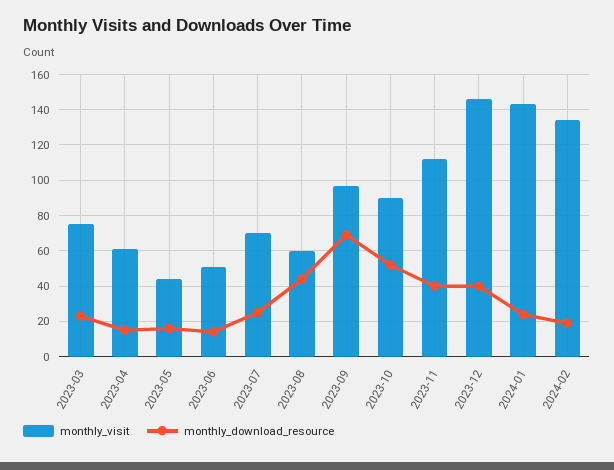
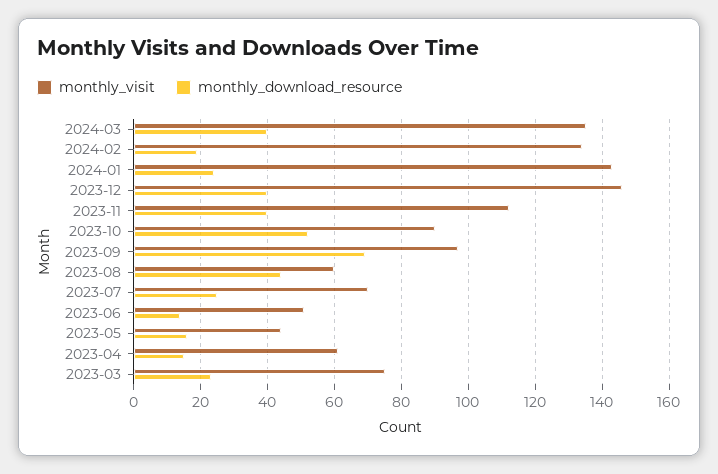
monthly_visit, 2024-03: none -> 135
monthly_download_resource, 2024-03: none -> 40

